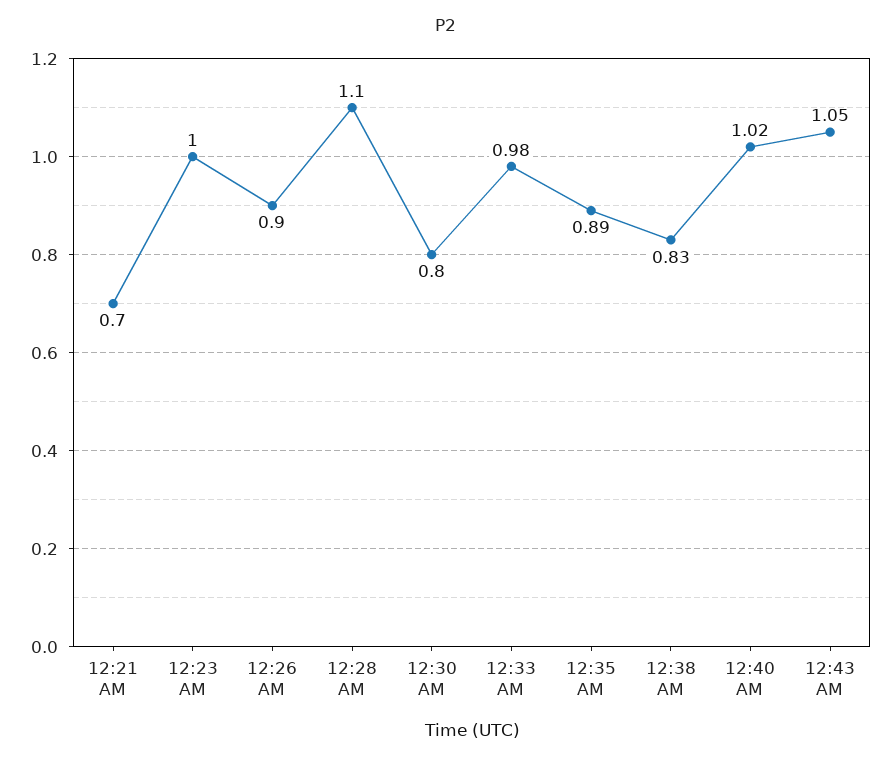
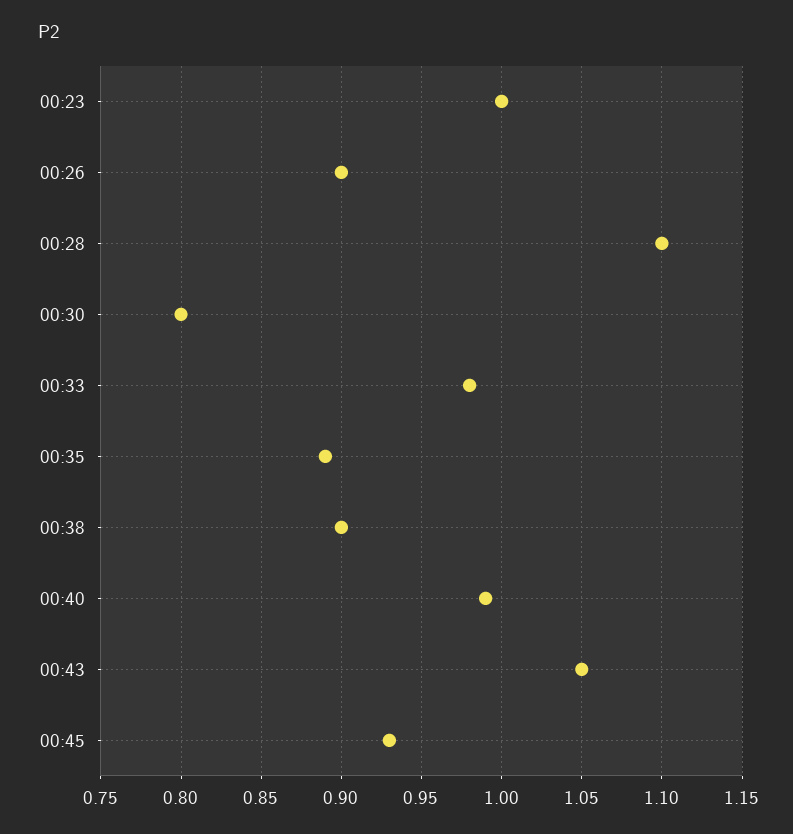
12:21 AM: 0.7 -> none
12:38 AM: 0.83 -> 0.9
12:40 AM: 1.02 -> 0.99
00:45: none -> 0.93

